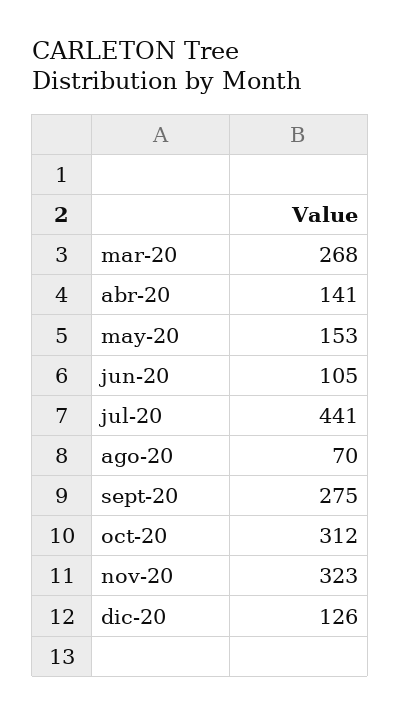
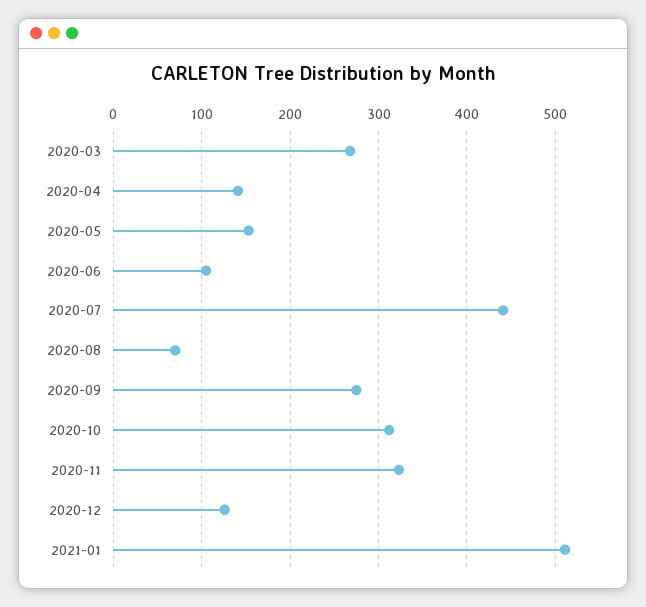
2021-01: none -> 510

